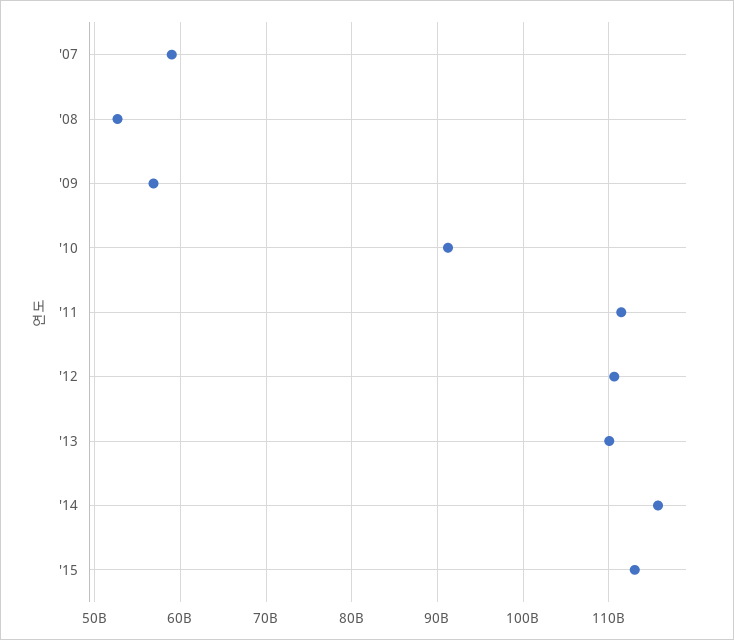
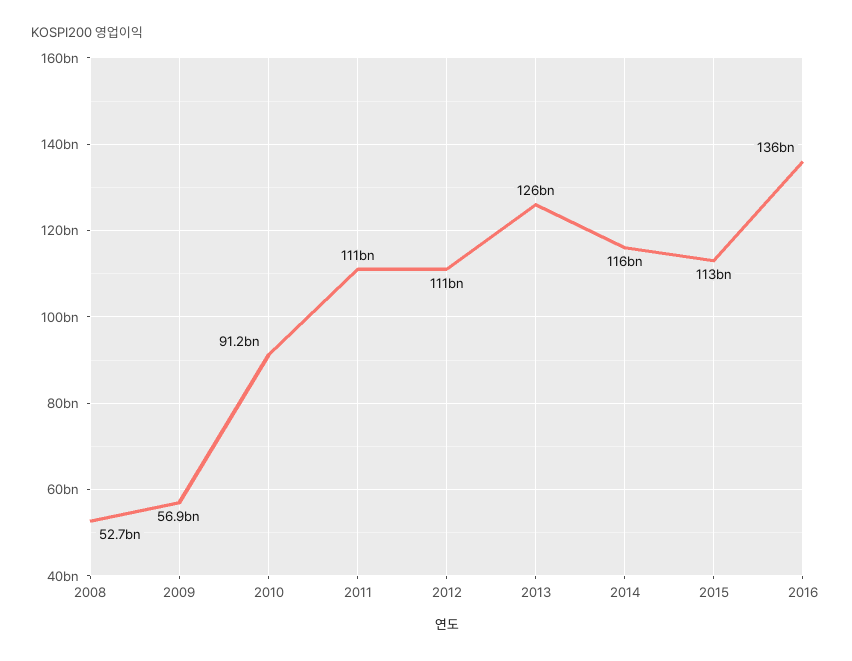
'07: 59000000000 -> none
'13: 110000000000 -> 126000000000
2016: none -> 136000000000

